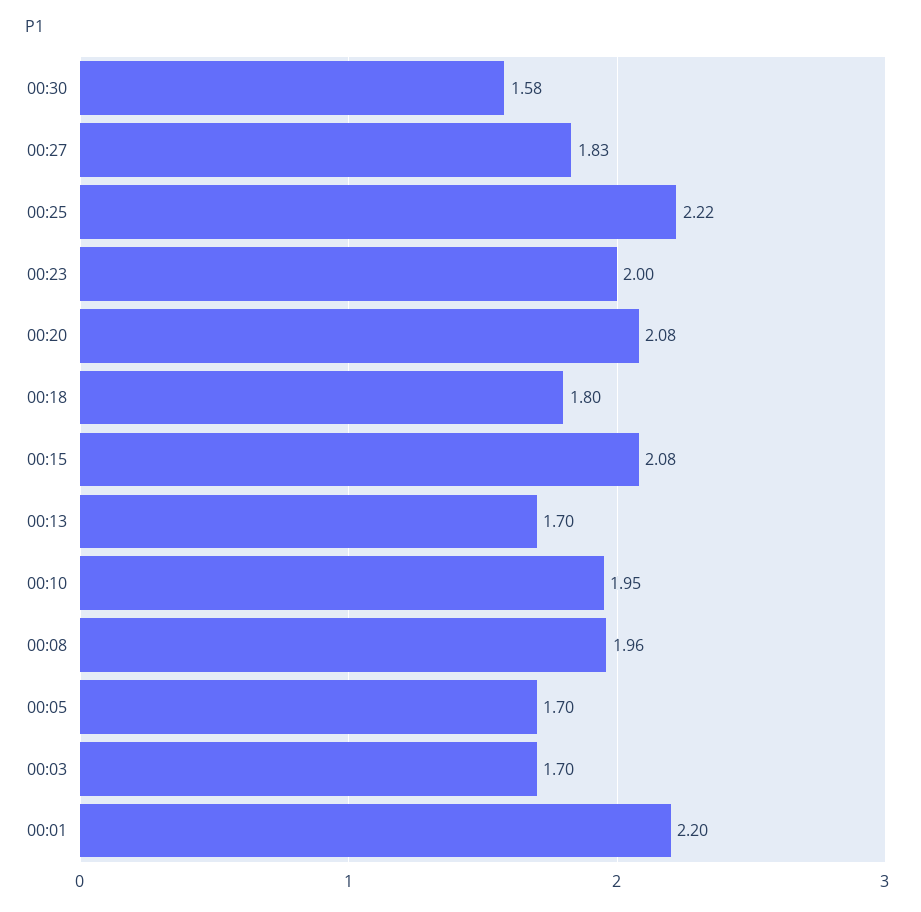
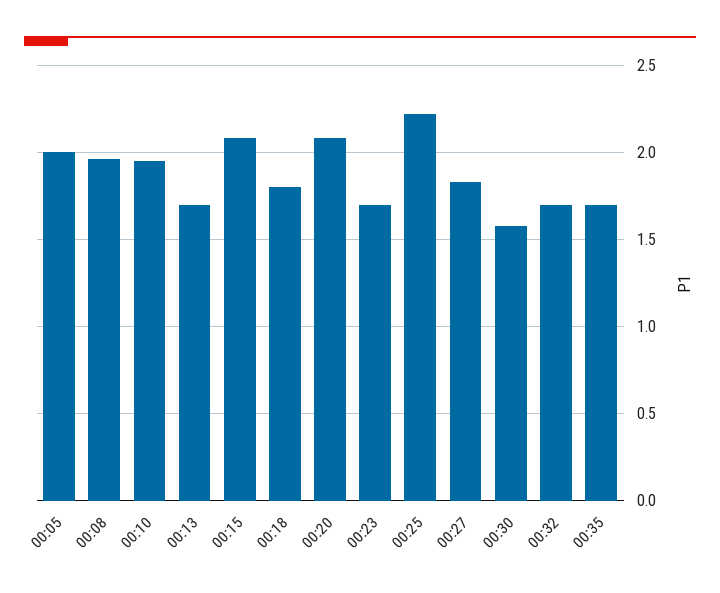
00:23: 2 -> 1.7
00:05: 1.7 -> 2
00:03: 1.7 -> none
00:01: 2.2 -> none
00:32: none -> 1.7
00:35: none -> 1.7

